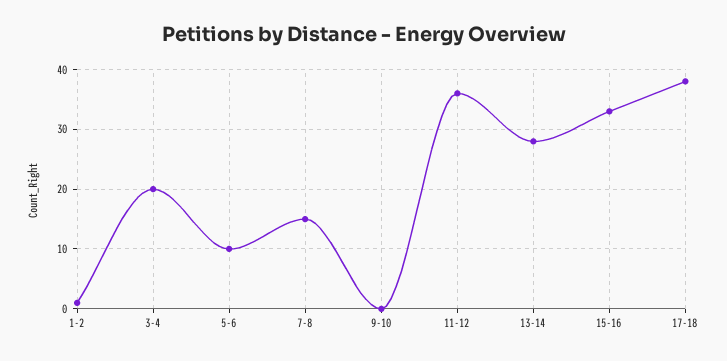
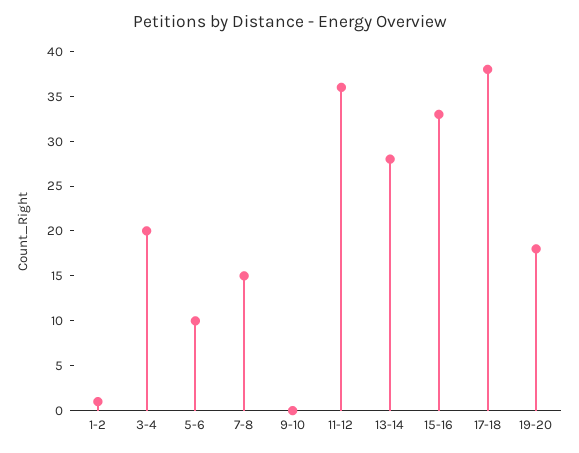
19-20: none -> 18

